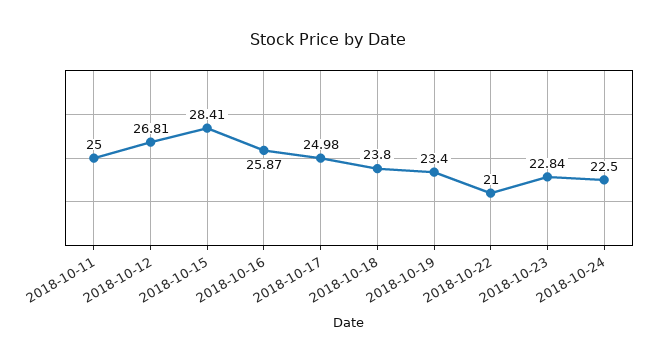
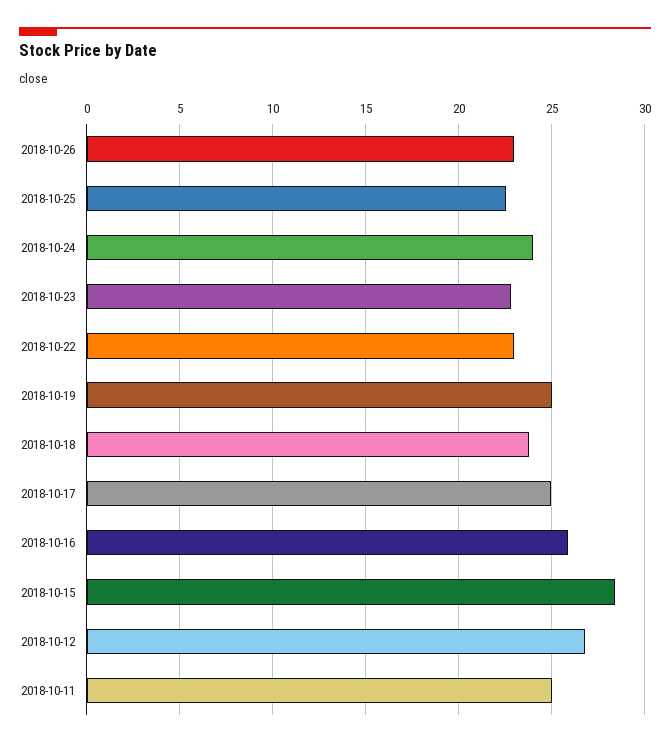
2018-10-19: 23.4 -> 25
2018-10-22: 21 -> 23
2018-10-24: 22.5 -> 24
2018-10-26: none -> 23
2018-10-25: none -> 22.5

